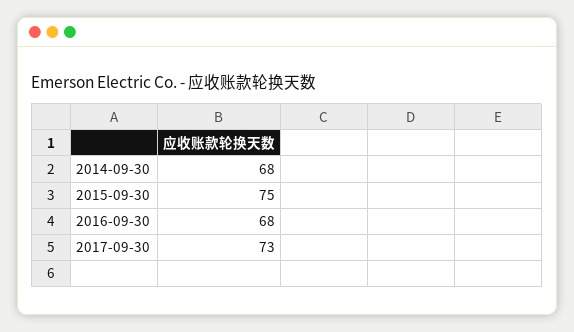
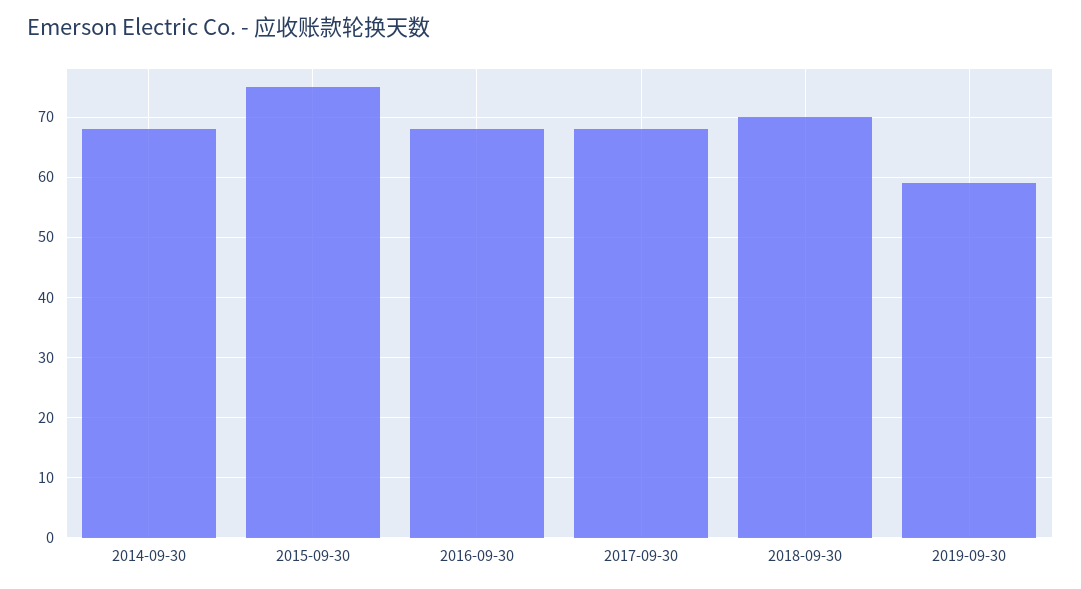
2017-09-30: 73 -> 68
2018-09-30: none -> 70
2019-09-30: none -> 59

